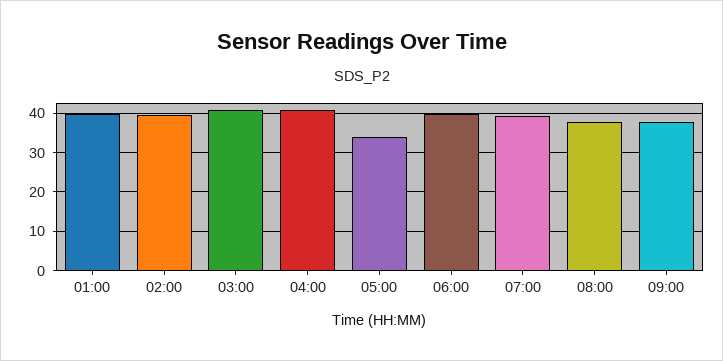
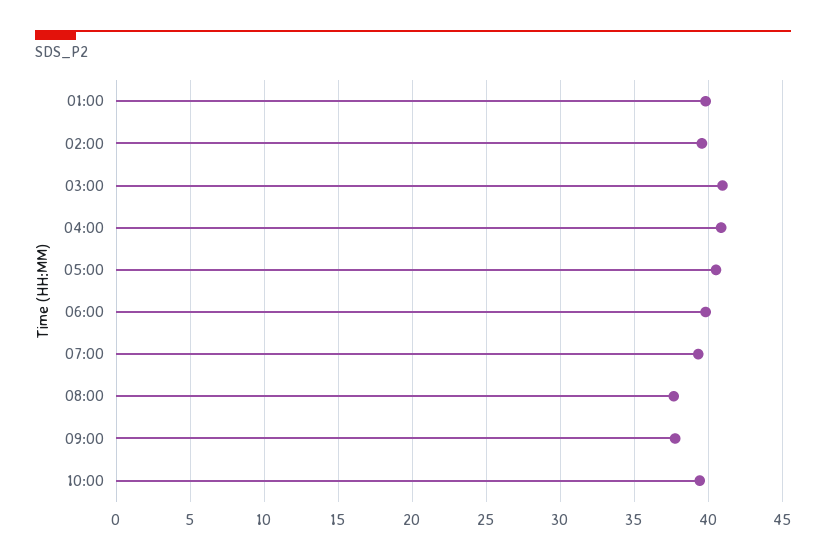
05:00: 34 -> 40.5
10:00: none -> 39.5

